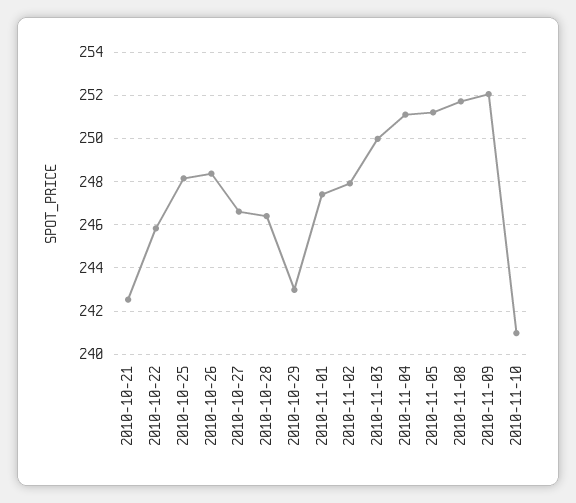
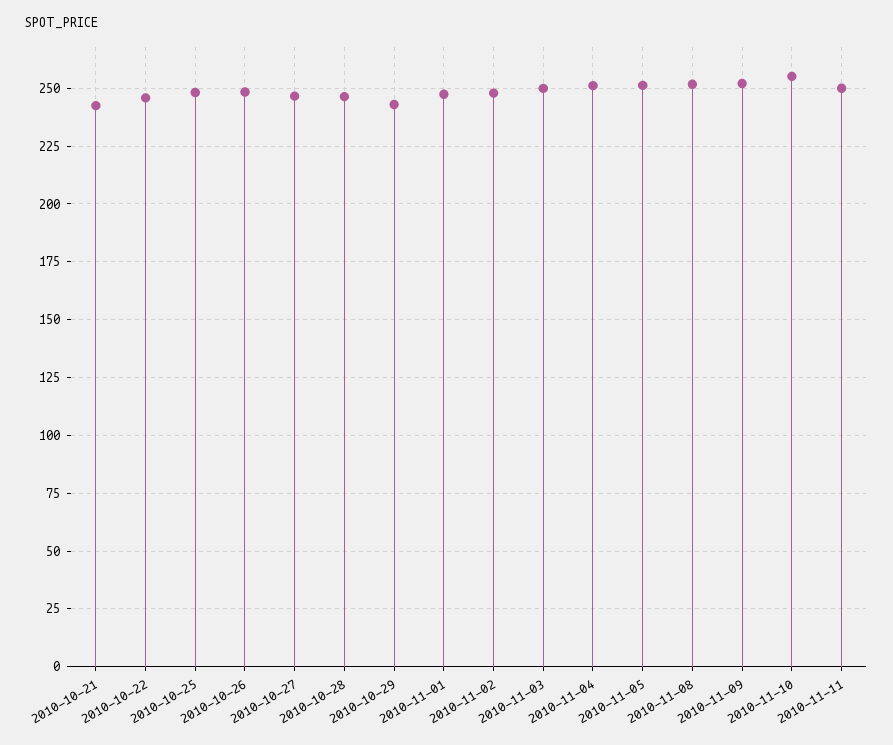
2010-11-10: 241 -> 255
2010-11-11: none -> 250

